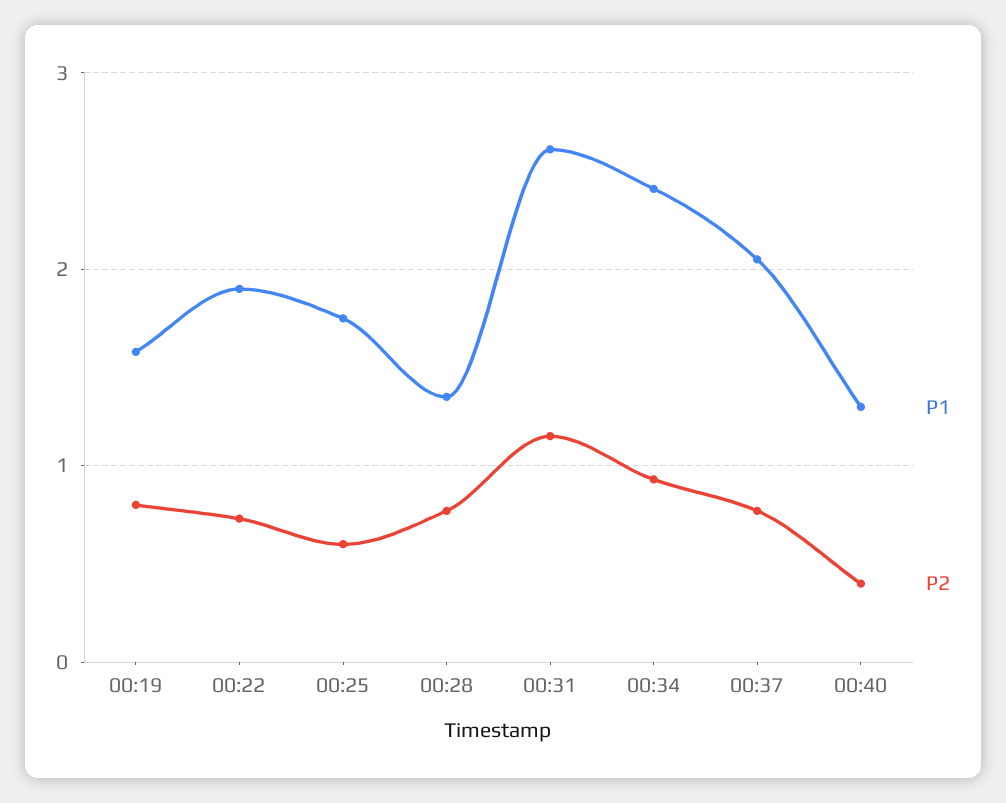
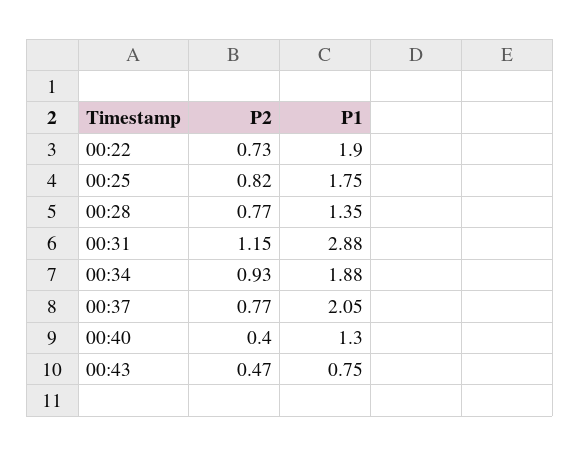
P1, 00:19: 1.6 -> none
P2, 00:19: 0.8 -> none
P2, 00:25: 0.6 -> 0.82
P1, 00:31: 2.6 -> 2.88
P1, 00:34: 2.4 -> 1.88
P2, 00:43: none -> 0.47
P1, 00:43: none -> 0.75

